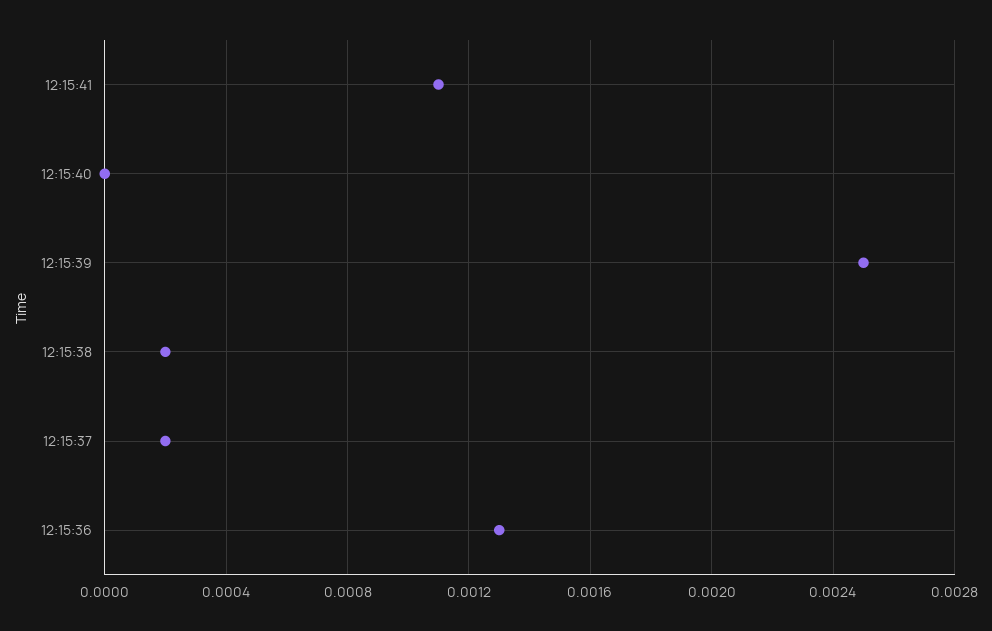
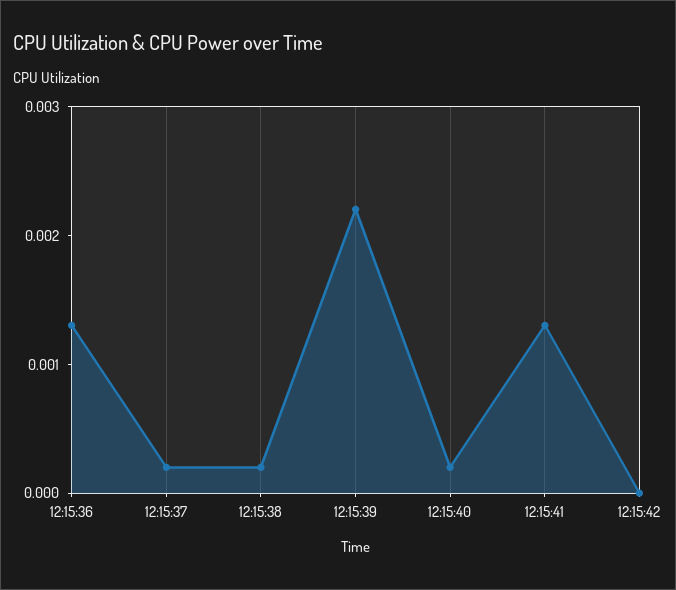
12:15:41: 0.0011 -> 0.0013
12:15:40: 0 -> 0.0002
12:15:39: 0.0025 -> 0.0022
12:15:42: none -> 0

